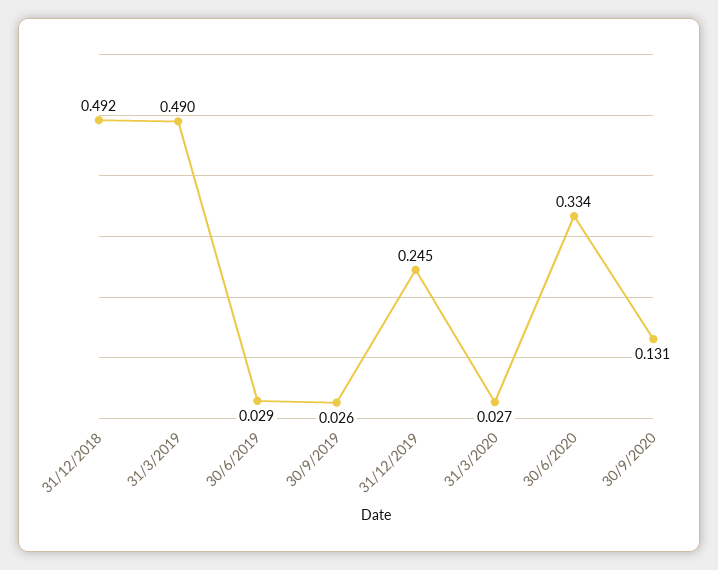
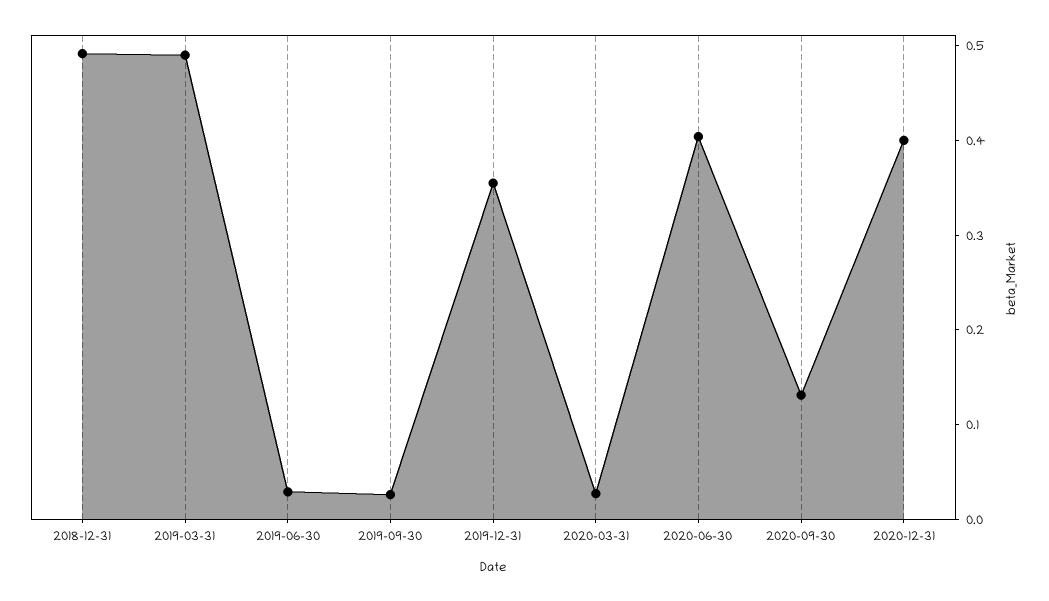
31/12/2019: 0.245 -> 0.36
30/6/2020: 0.334 -> 0.4
2020-12-31: none -> 0.4

